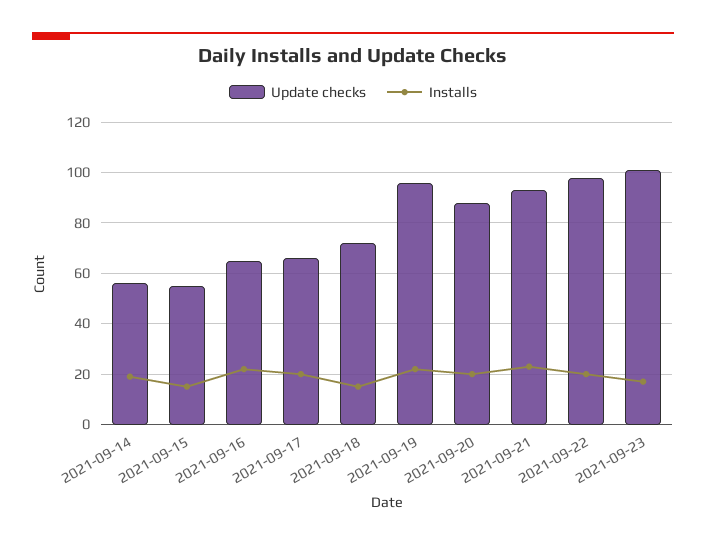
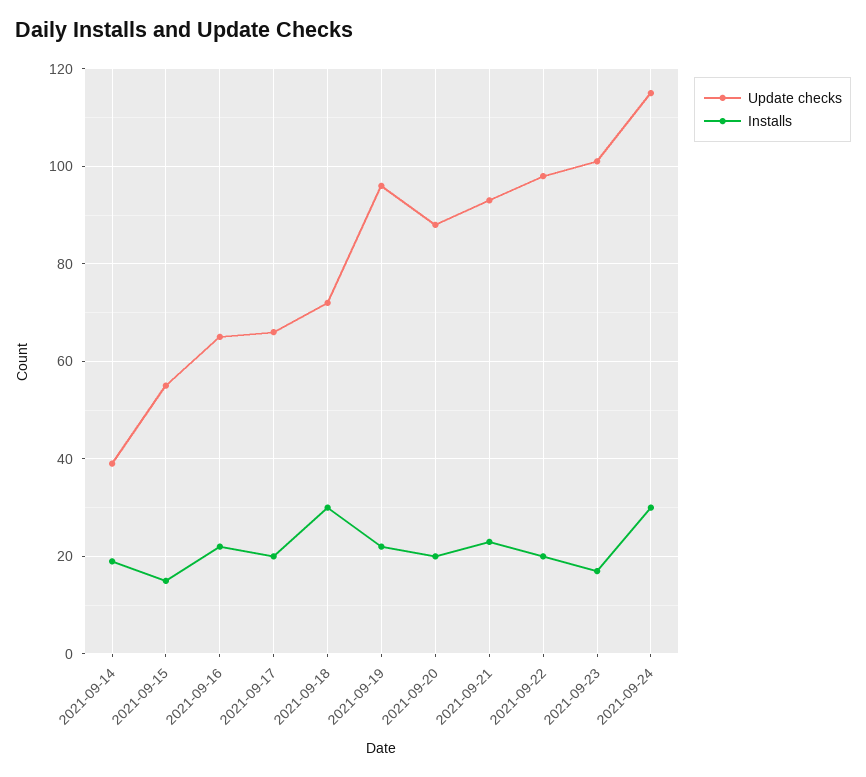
Update checks, 2021-09-14: 55 -> 40
Installs, 2021-09-18: 15 -> 30
Update checks, 2021-09-24: none -> 115
Installs, 2021-09-24: none -> 30

